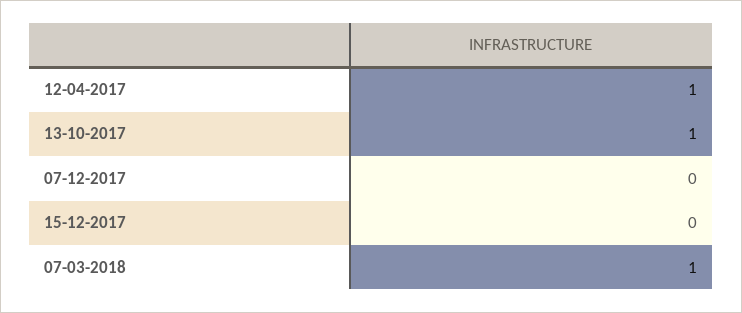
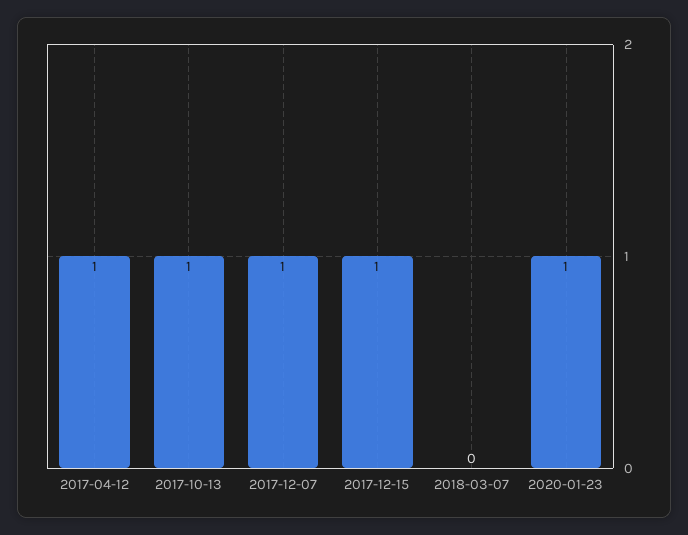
07-12-2017: 0 -> 1
15-12-2017: 0 -> 1
07-03-2018: 1 -> 0
2020-01-23: none -> 1

